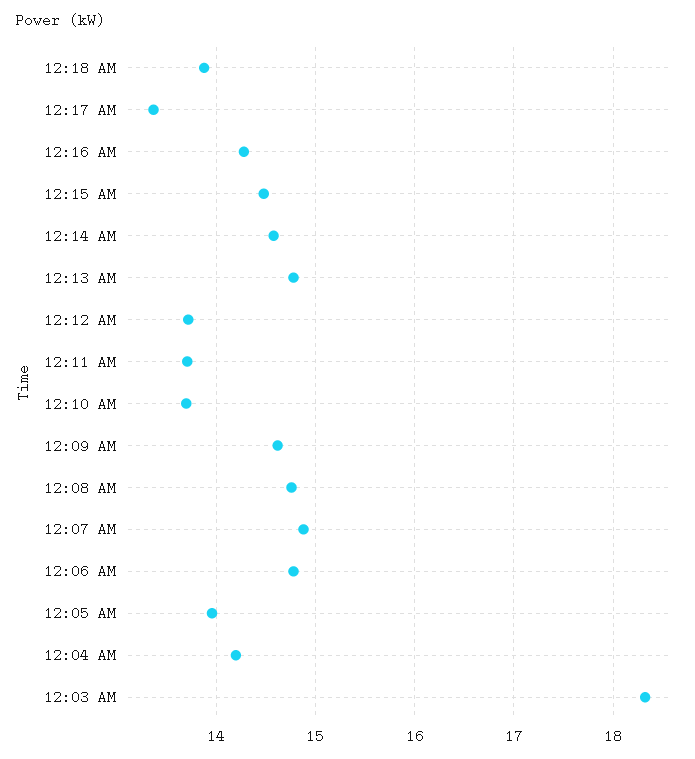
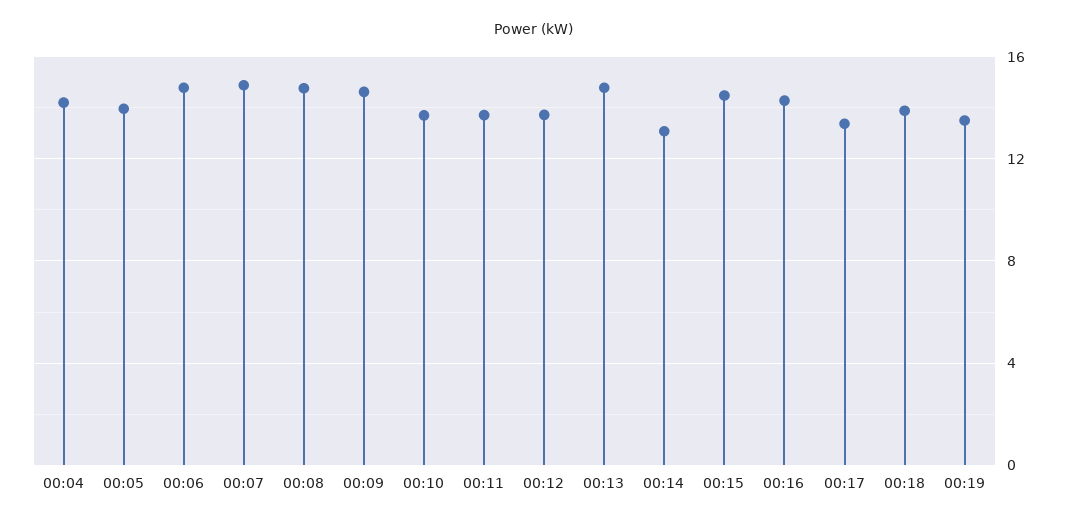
12:14 AM: 14.6 -> 13
12:03 AM: 18.3 -> none
00:19: none -> 13.5

